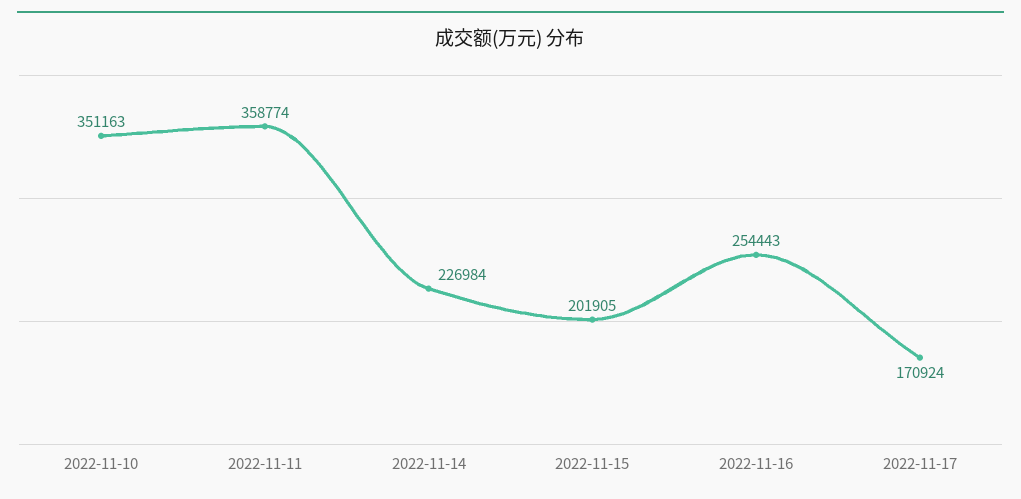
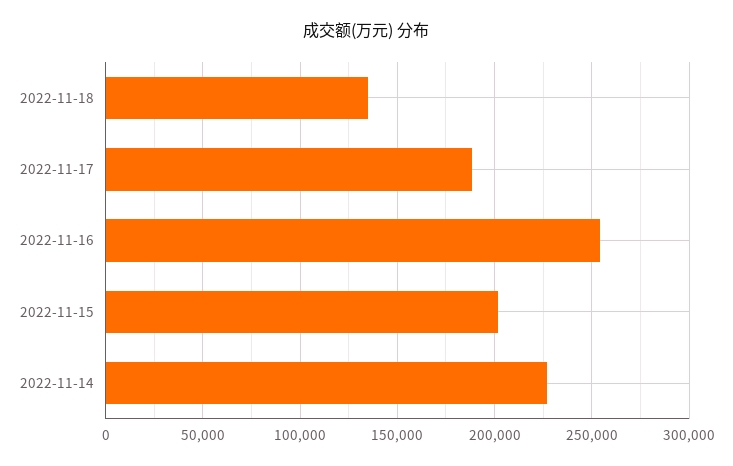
2022-11-10: 351163 -> none
2022-11-11: 358774 -> none
2022-11-17: 170924 -> 190000
2022-11-18: none -> 135000

